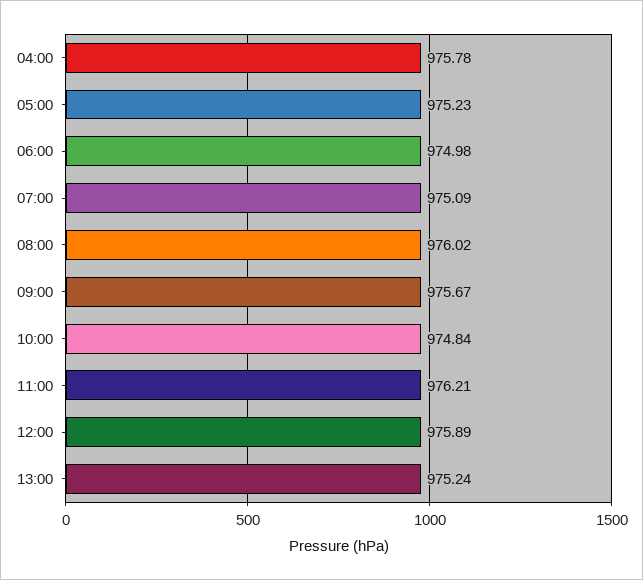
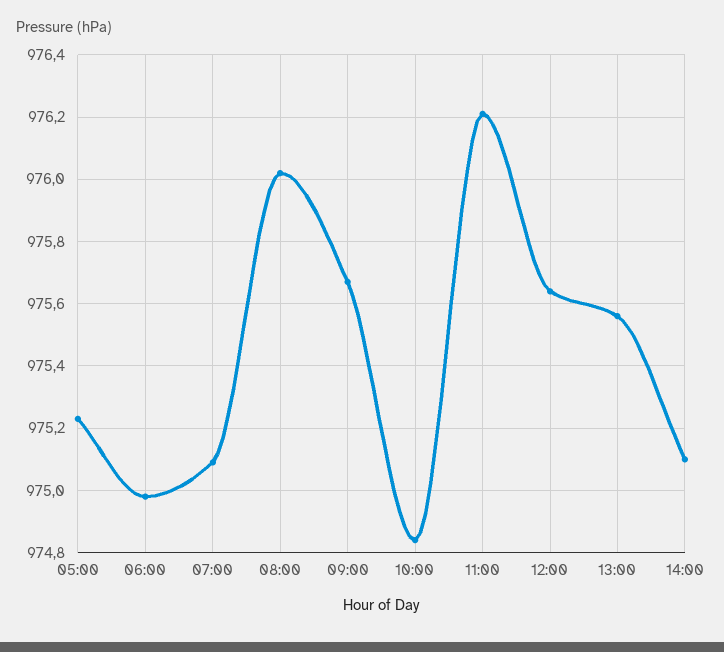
04:00: 975.78 -> none
12:00: 975.89 -> 975.65
13:00: 975.24 -> 975.55
14:00: none -> 975.1

